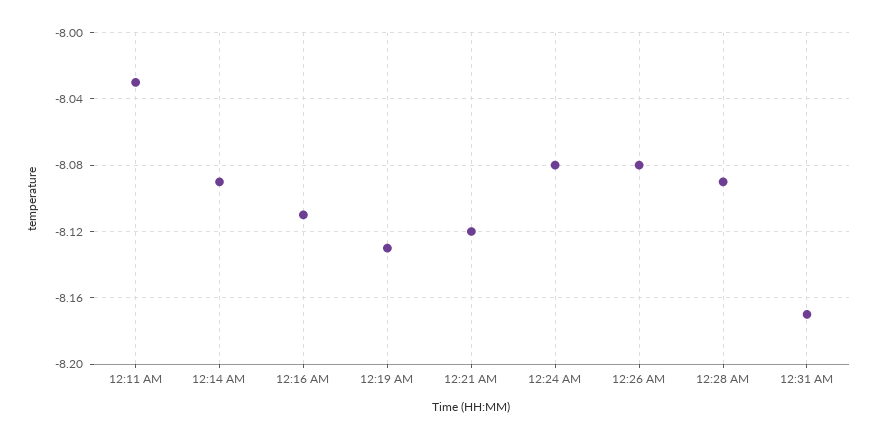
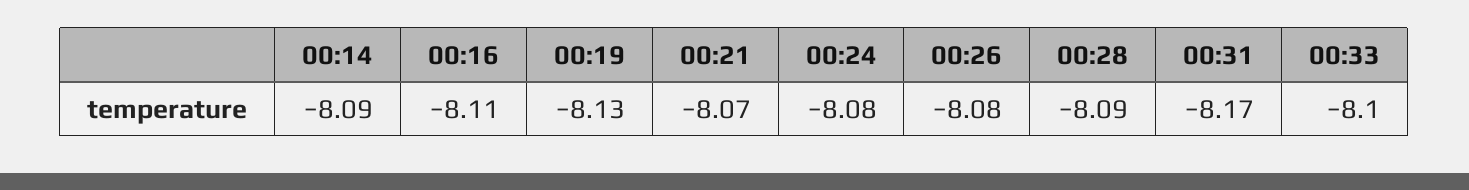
12:11 AM: -8.03 -> none
12:21 AM: -8.12 -> -8.07
00:33: none -> -8.1

